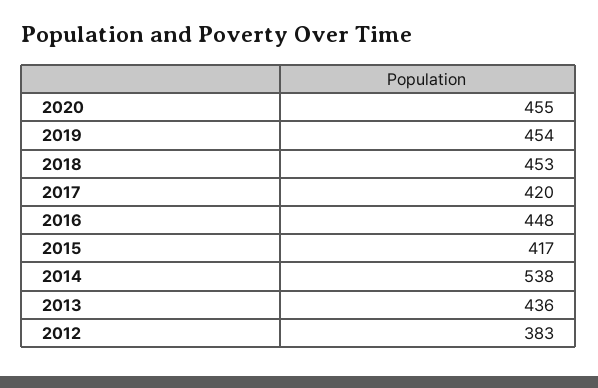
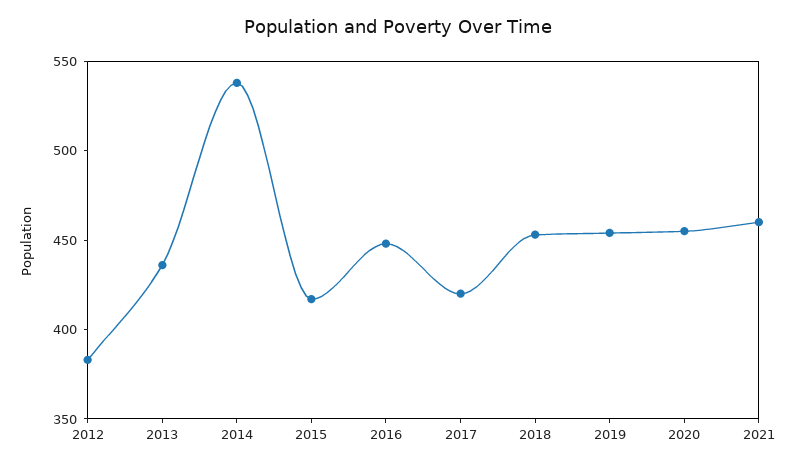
2021: none -> 460

